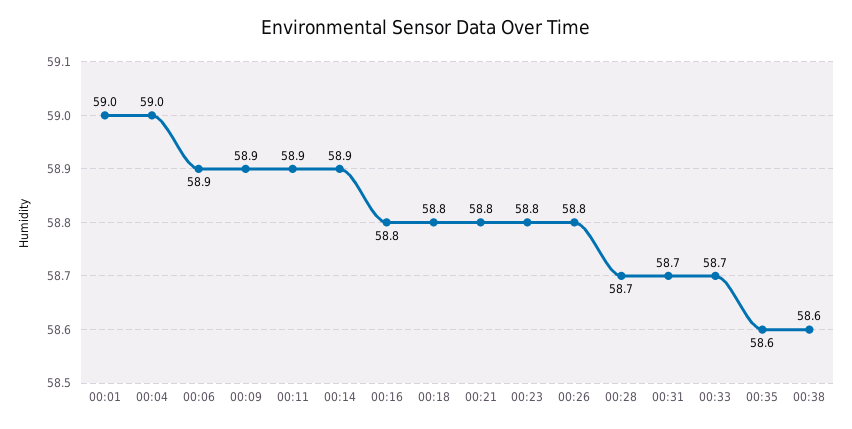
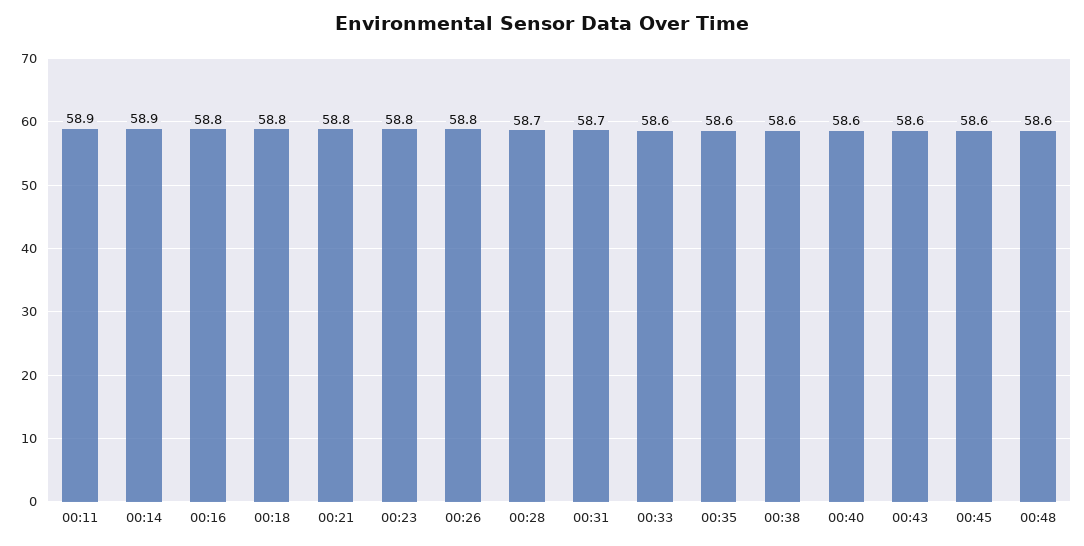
00:01: 59 -> none
00:04: 59 -> none
00:06: 58.9 -> none
00:09: 58.9 -> none
00:33: 58.7 -> 58.6
00:40: none -> 58.6
00:43: none -> 58.6
00:45: none -> 58.6
00:48: none -> 58.6

